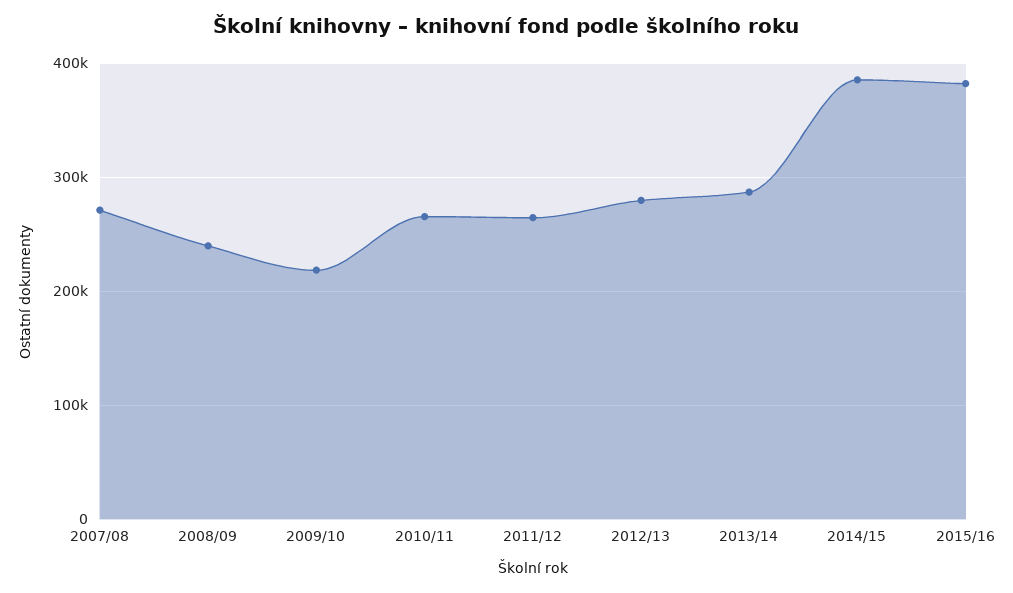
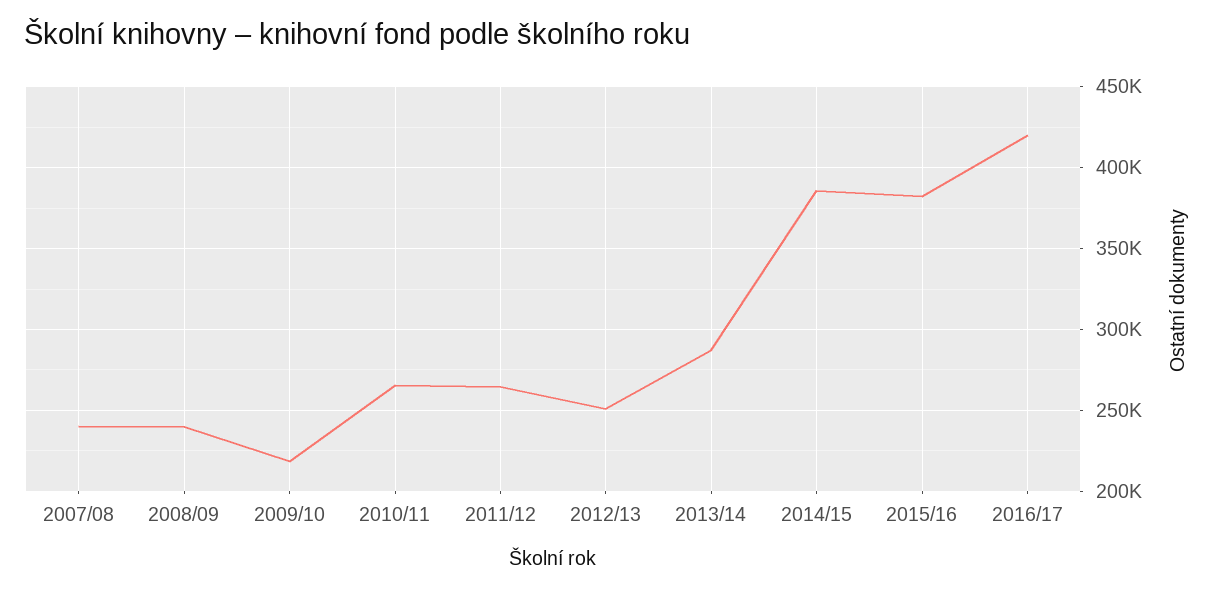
2007/08: 270000 -> 240000
2012/13: 280000 -> 250000
2016/17: none -> 420000

